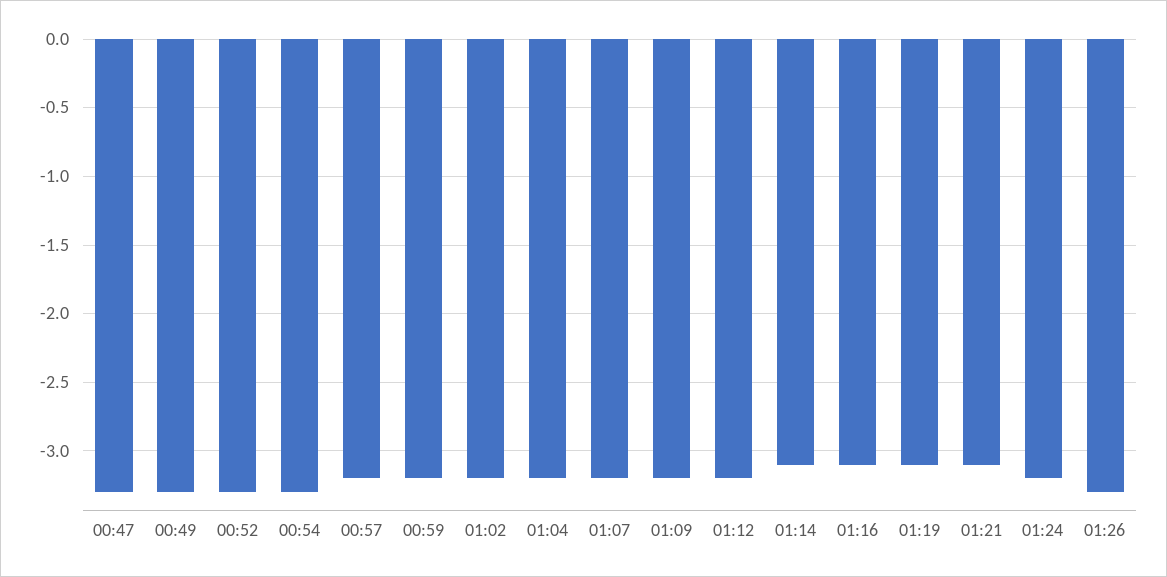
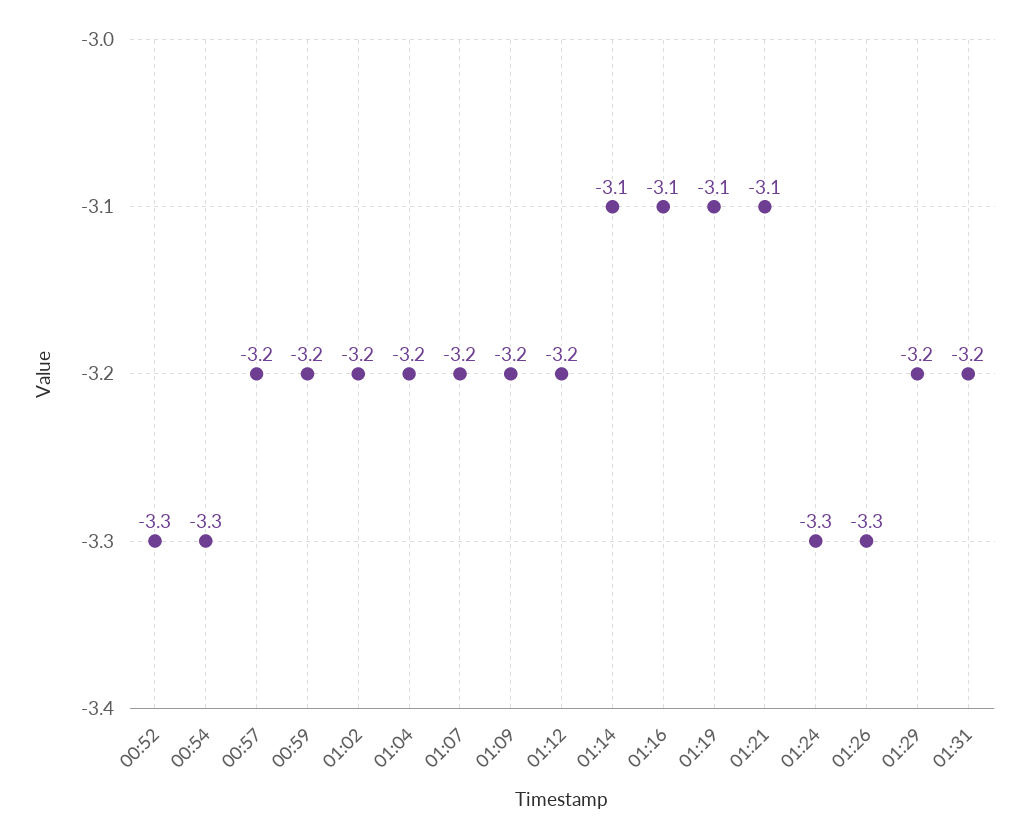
00:47: -3.3 -> none
00:49: -3.3 -> none
01:24: -3.2 -> -3.3
01:29: none -> -3.2
01:31: none -> -3.2

